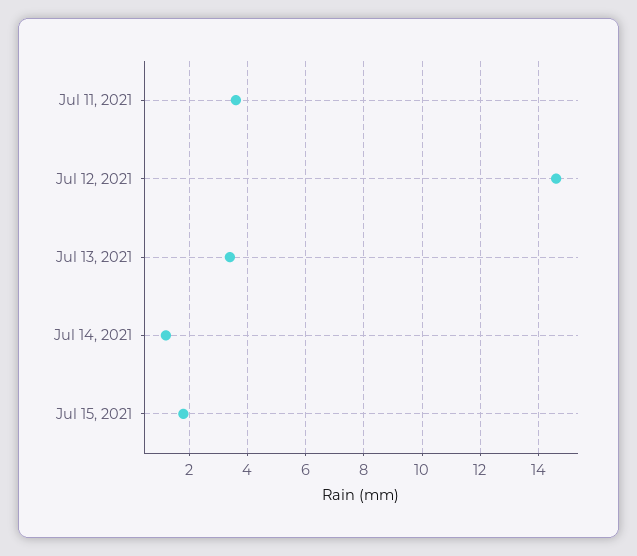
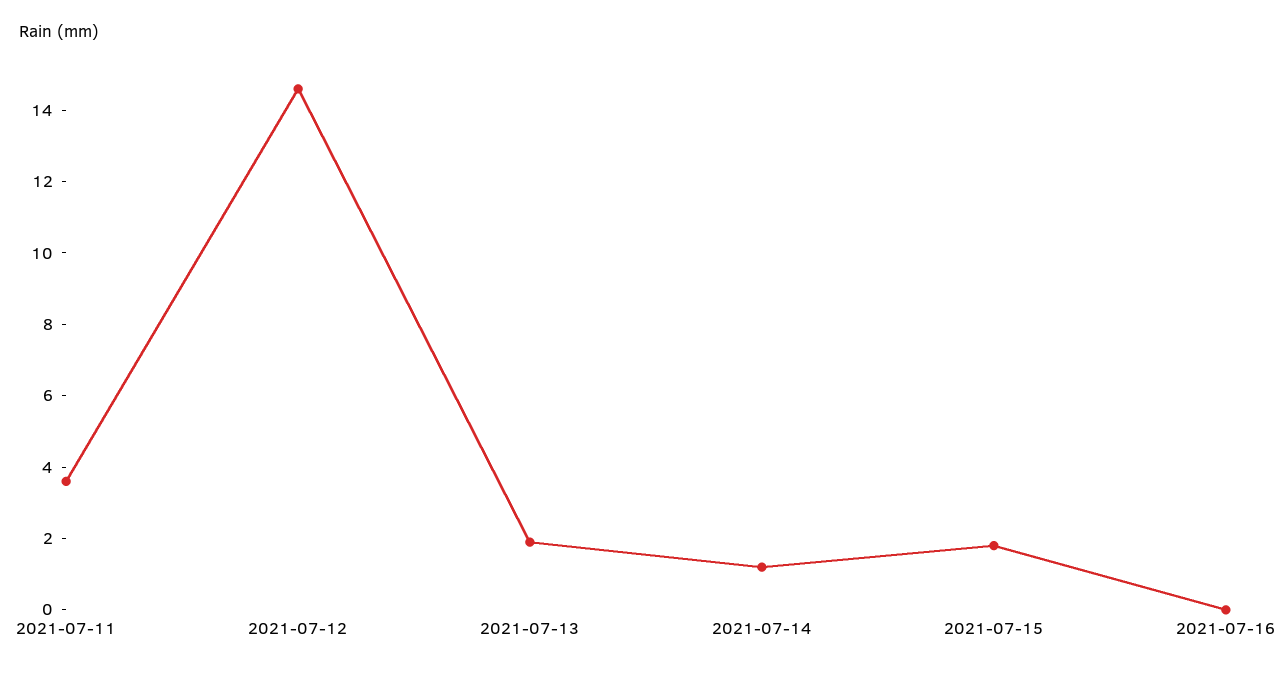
Jul 13, 2021: 3.5 -> 2
2021-07-16: none -> 0

